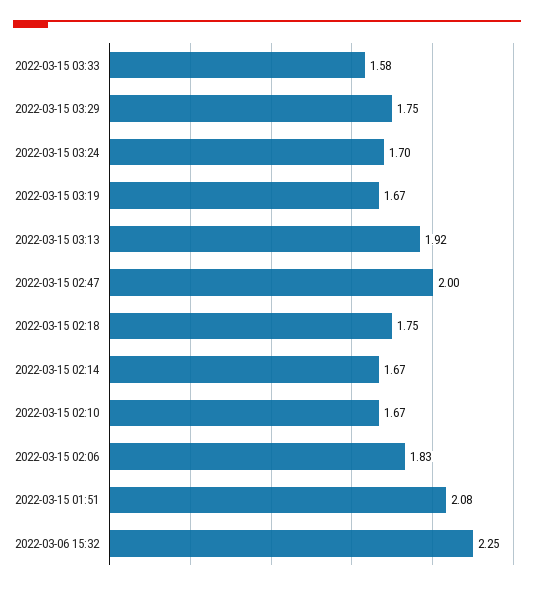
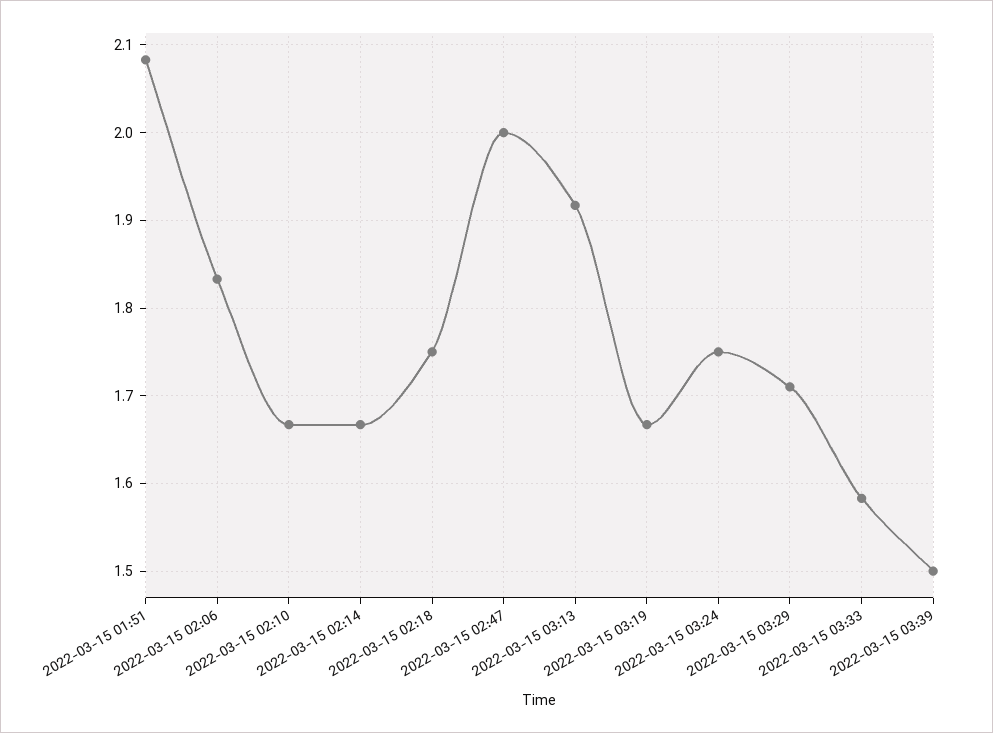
2022-03-15 03:29: 1.75 -> 1.71
2022-03-15 03:24: 1.7 -> 1.75
2022-03-06 15:32: 2.25 -> none
2022-03-15 03:39: none -> 1.5

